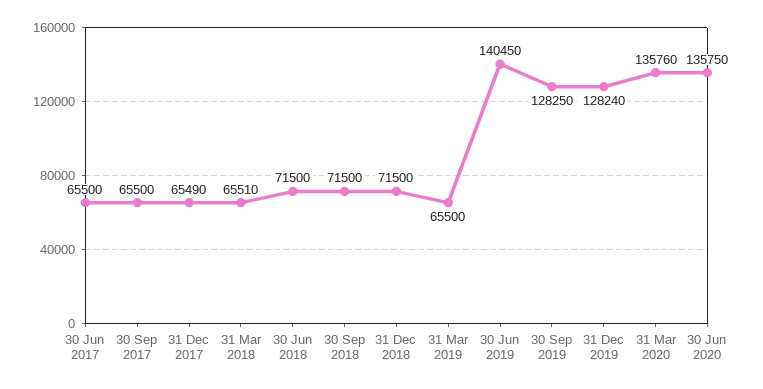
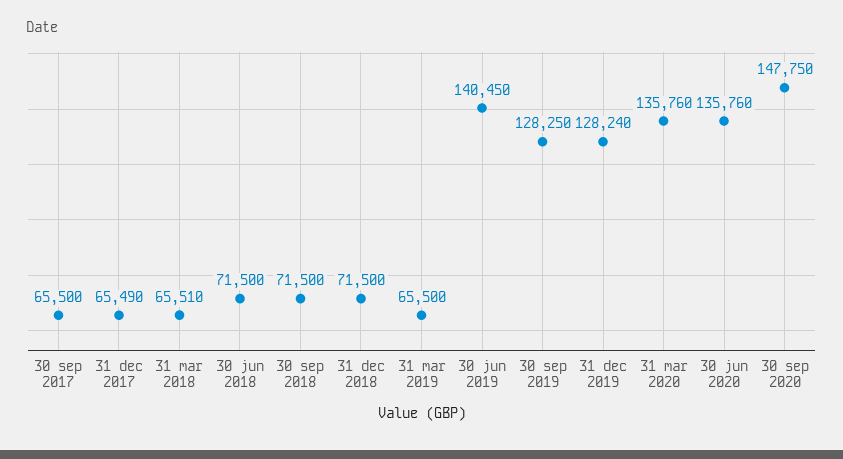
30 Jun 2017: 65500 -> none
30 Jun 2020: 135750 -> 135760
30 sep 2020: none -> 147750

